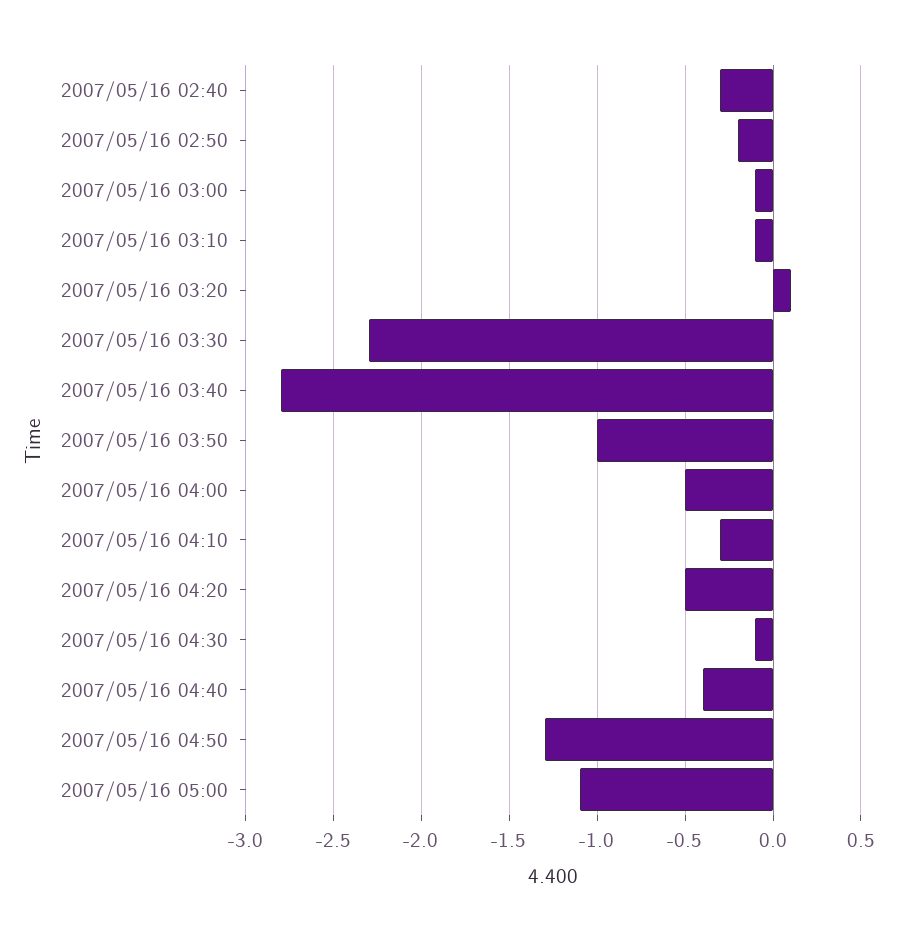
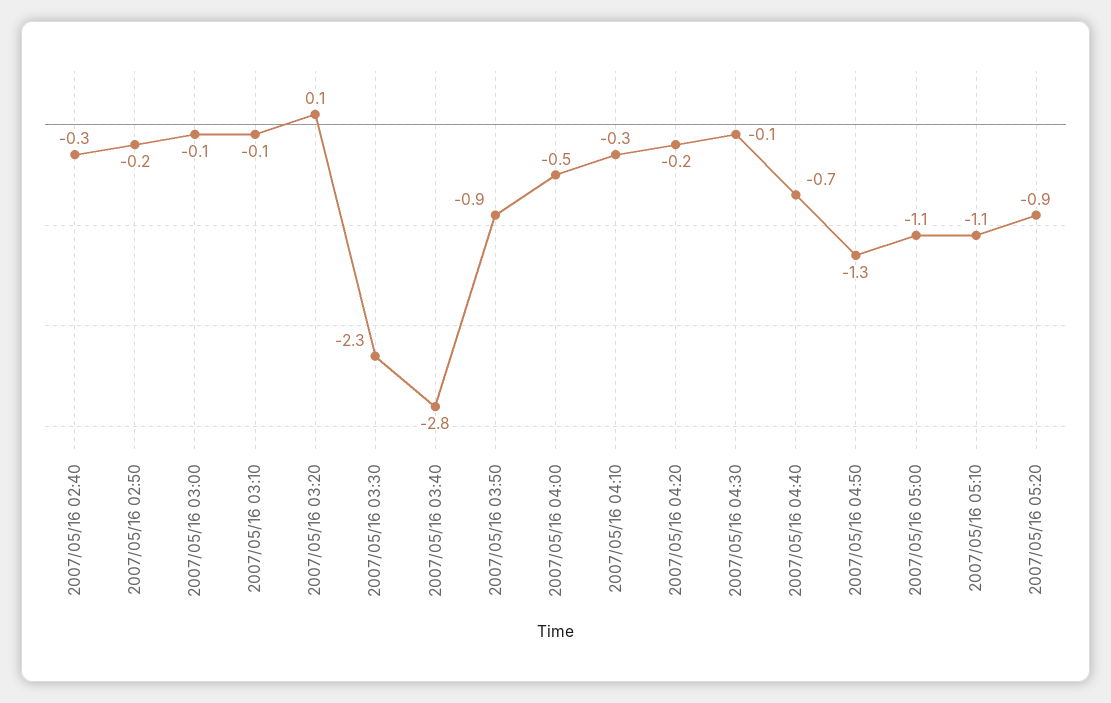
2007/05/16 03:50: -1 -> -0.9
2007/05/16 04:20: -0.5 -> -0.2
2007/05/16 04:40: -0.4 -> -0.7
2007/05/16 05:10: none -> -1.1
2007/05/16 05:20: none -> -0.9

